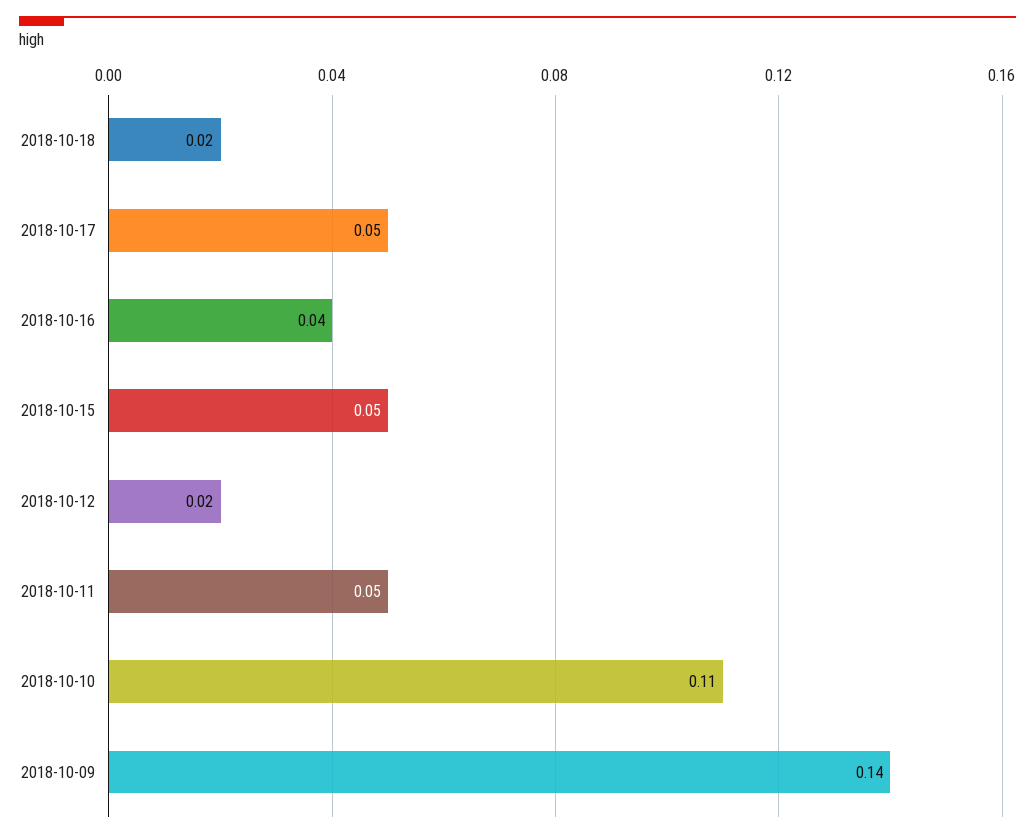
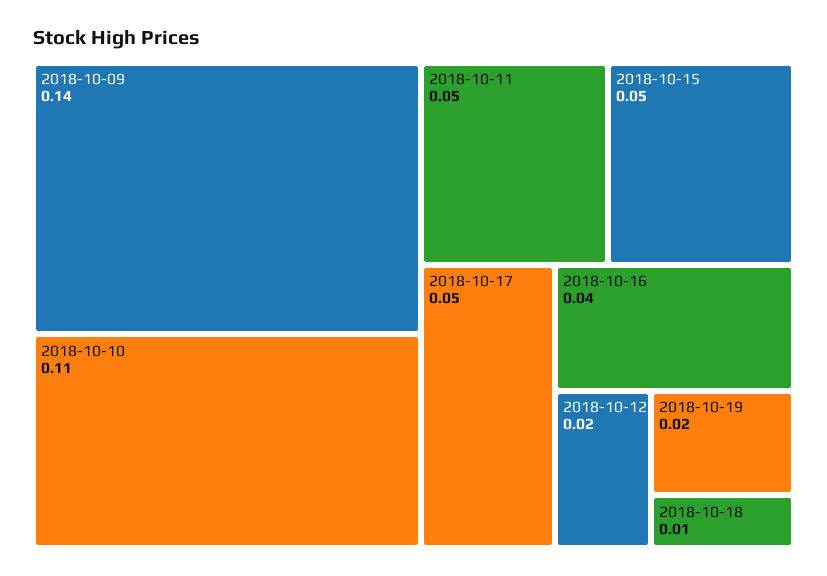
2018-10-18: 0.02 -> 0.01
2018-10-19: none -> 0.02

